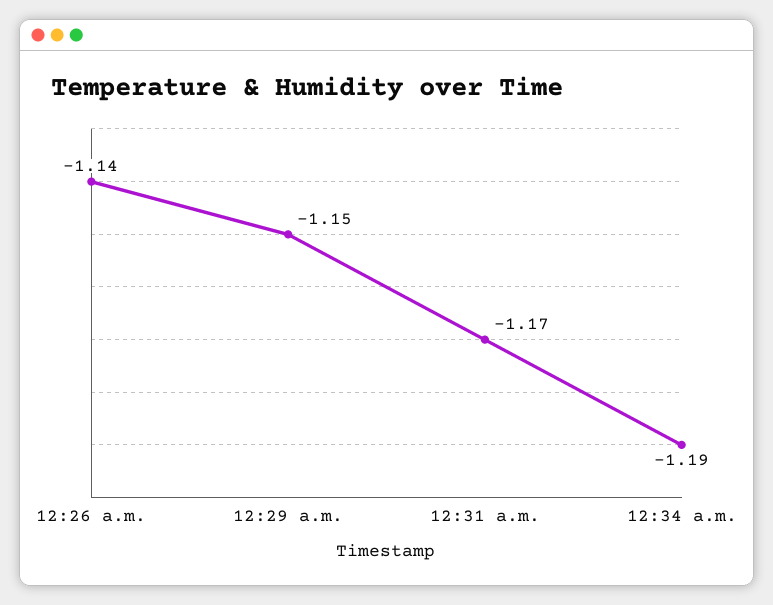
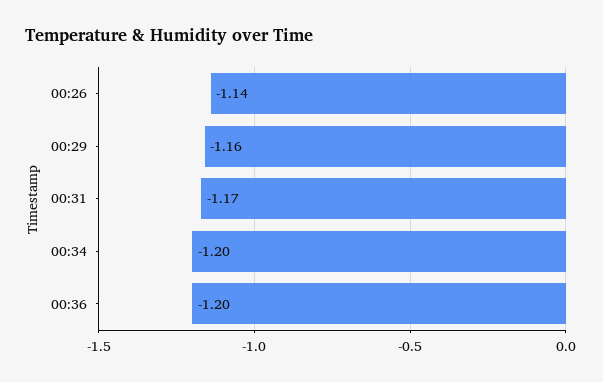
12:29 a.m.: -1.15 -> -1.16
12:34 a.m.: -1.19 -> -1.2
00:36: none -> -1.2

